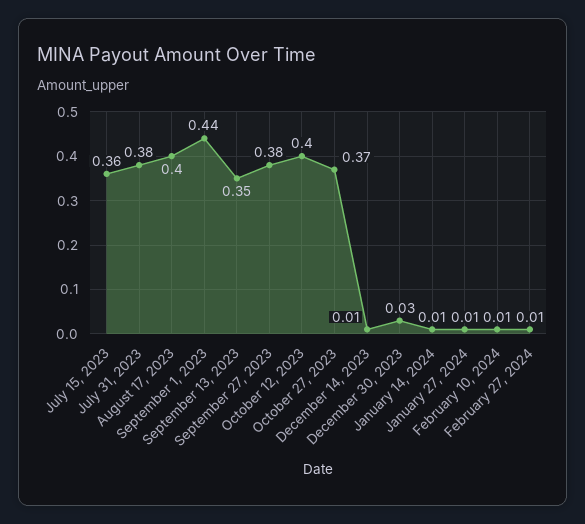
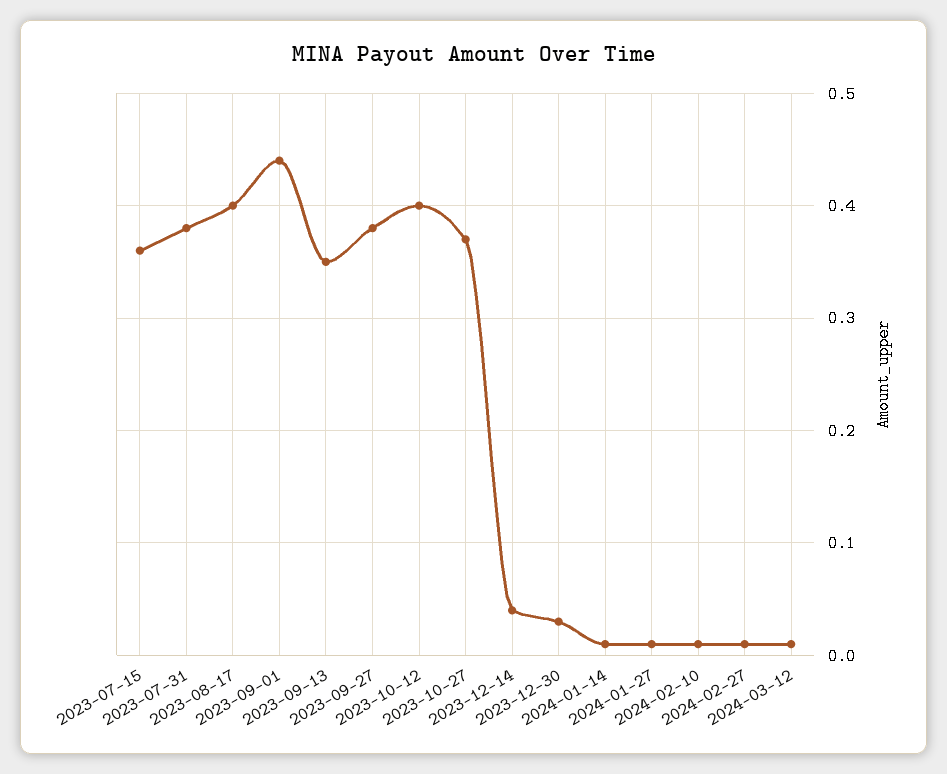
December 14, 2023: 0.01 -> 0.04
2024-03-12: none -> 0.01

